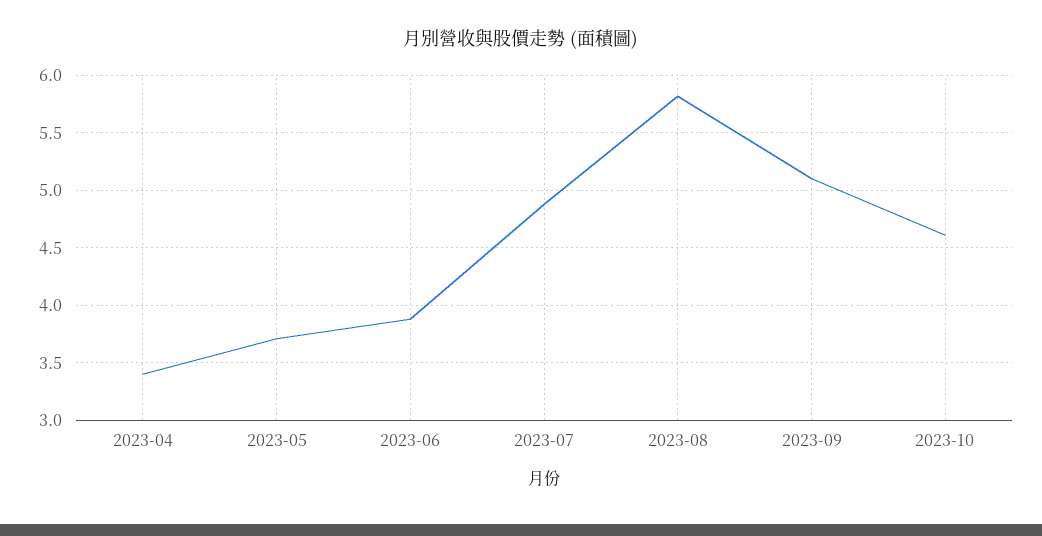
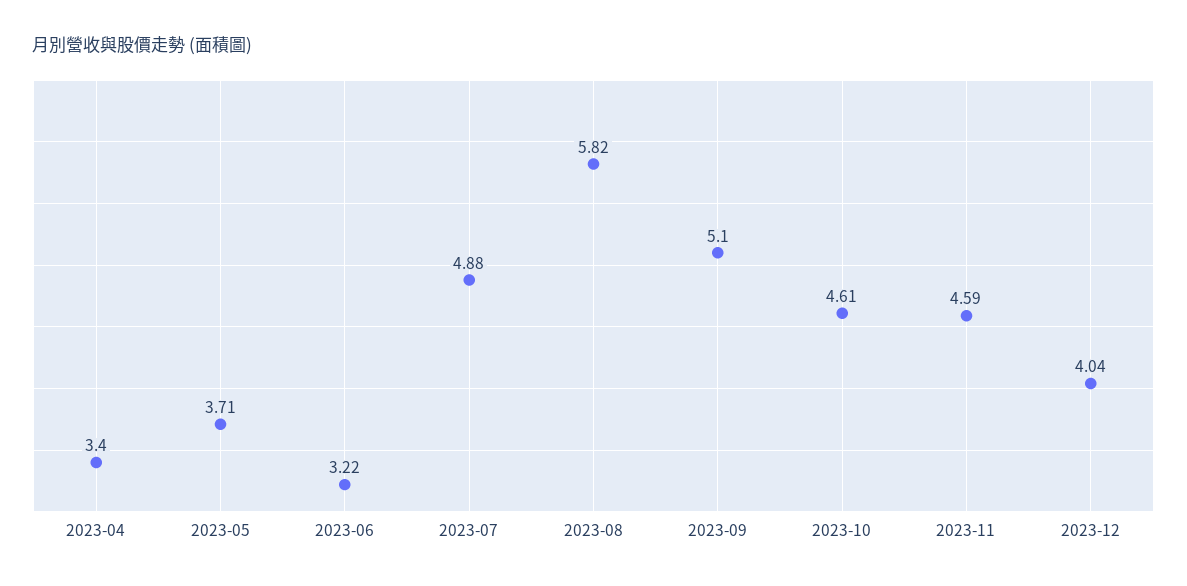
2023-06: 3.9 -> 3.22
2023-11: none -> 4.59
2023-12: none -> 4.04

